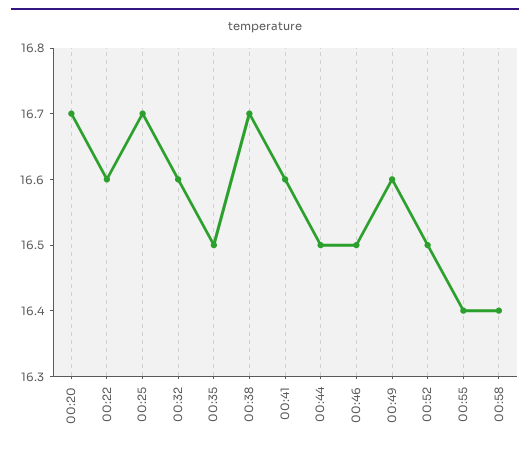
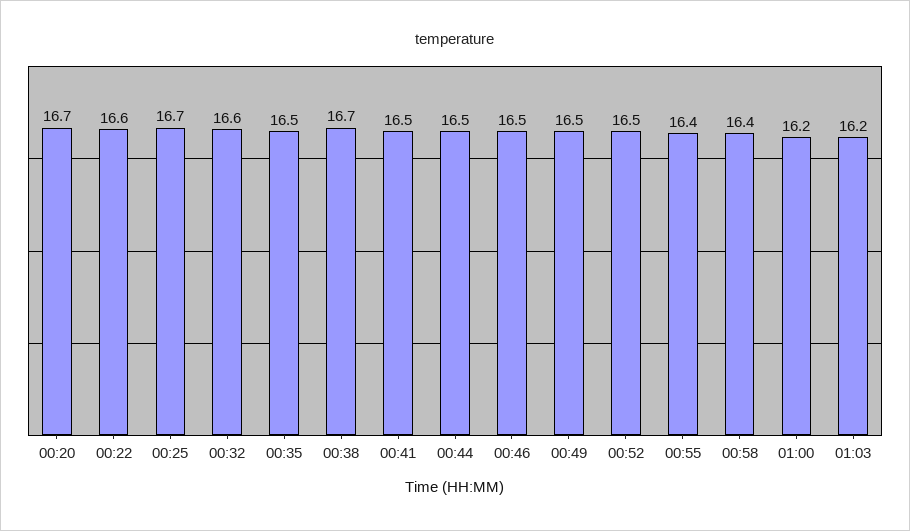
00:41: 16.6 -> 16.5
00:49: 16.6 -> 16.5
01:00: none -> 16.2
01:03: none -> 16.2

